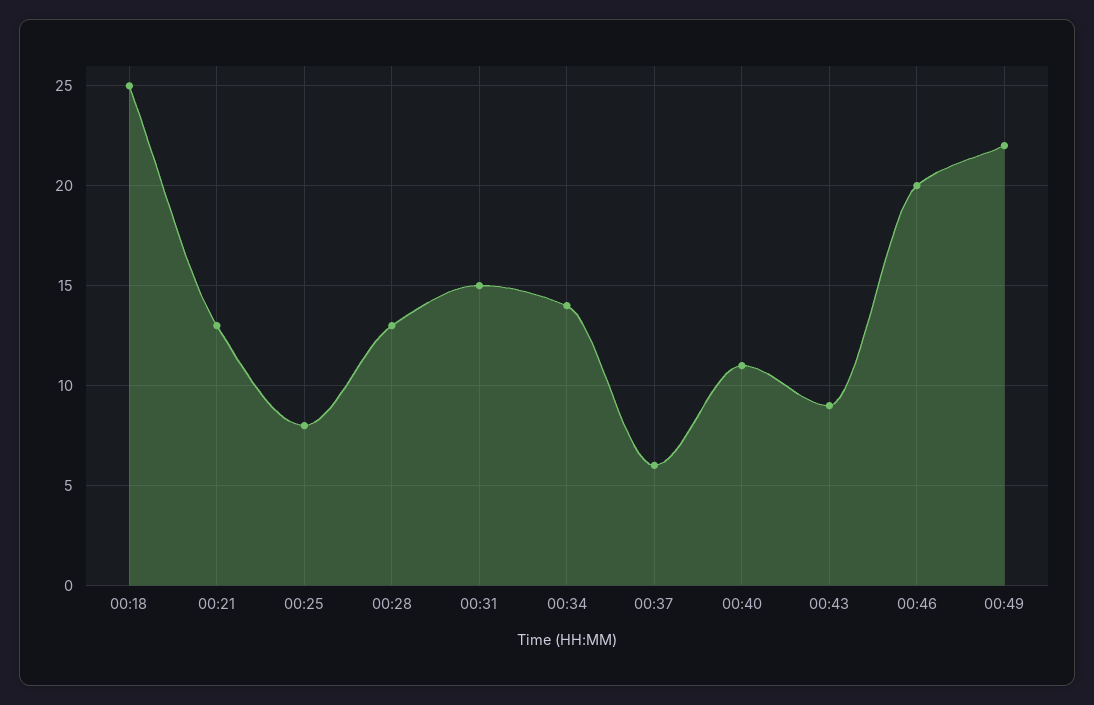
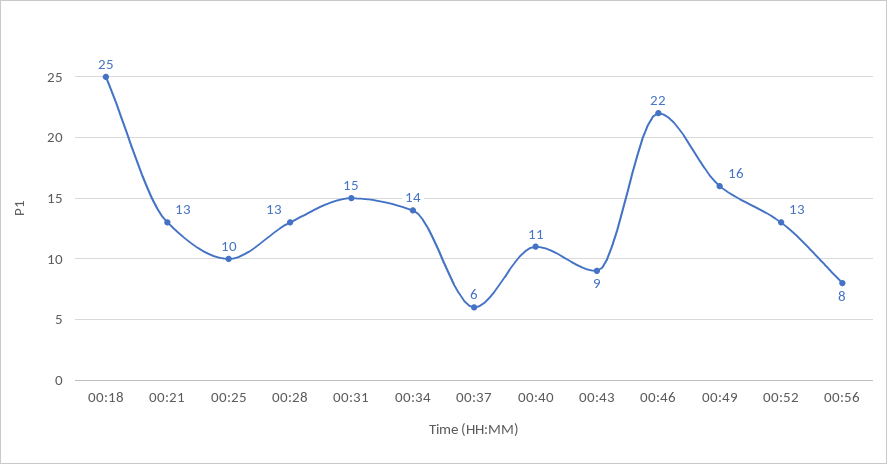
00:25: 8 -> 10
00:46: 20 -> 22
00:49: 22 -> 16
00:52: none -> 13
00:56: none -> 8

